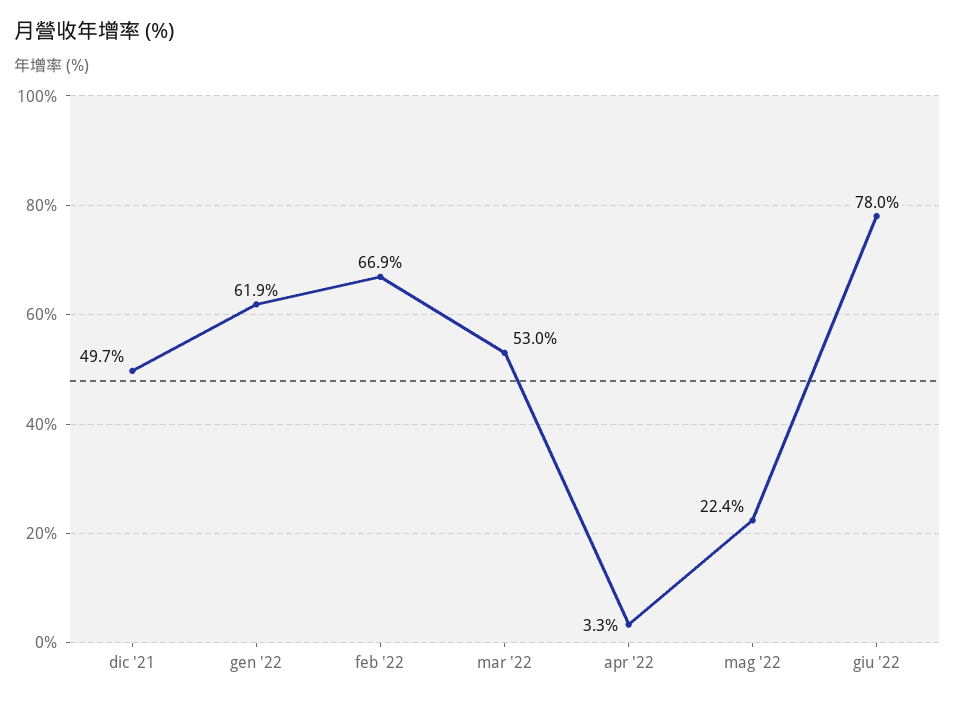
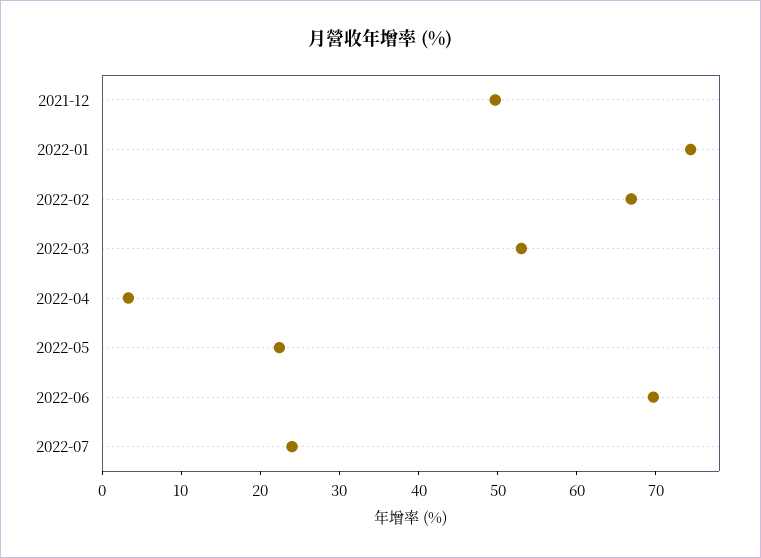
gen '22: 61.9 -> 74
giu '22: 78 -> 70
2022-07: none -> 24

